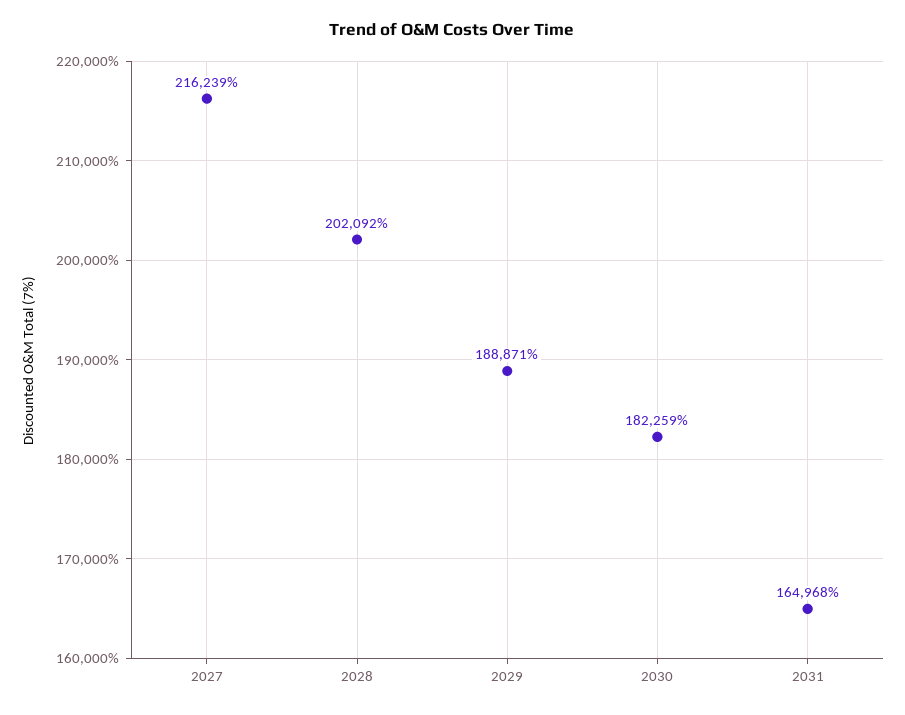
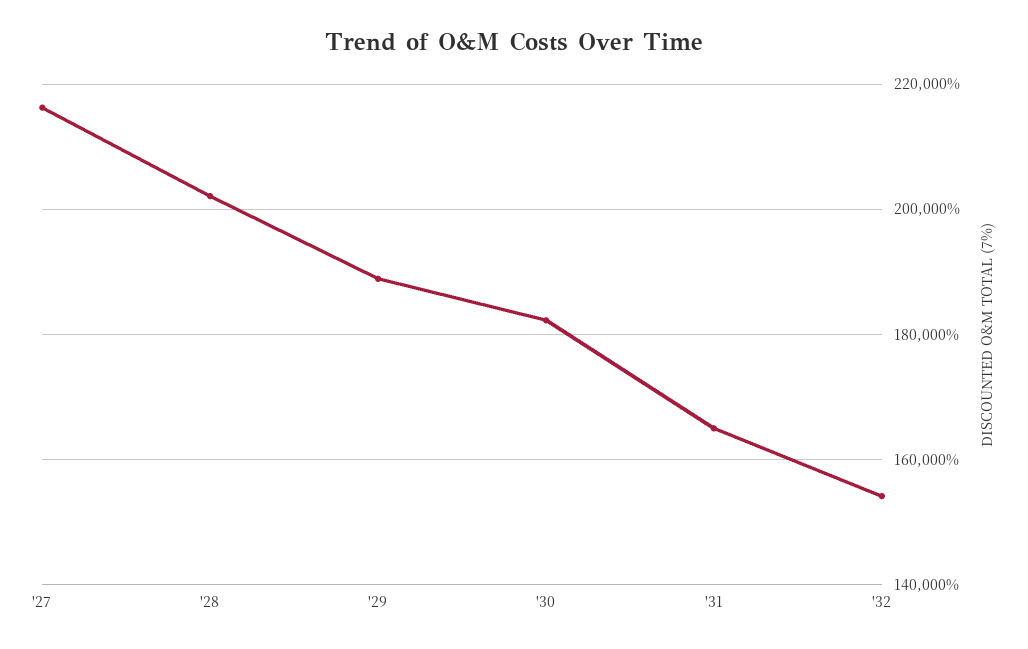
'32: none -> 154000

